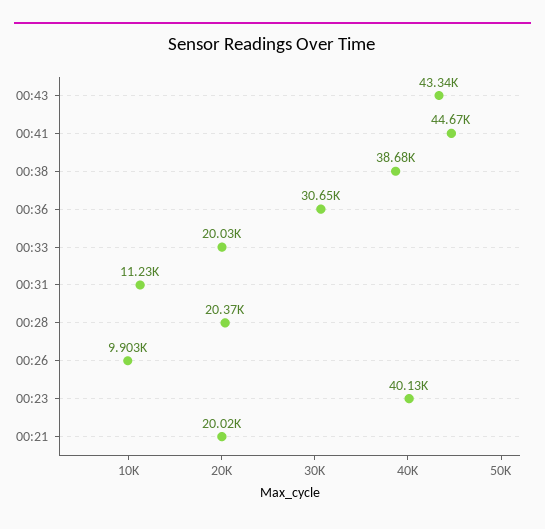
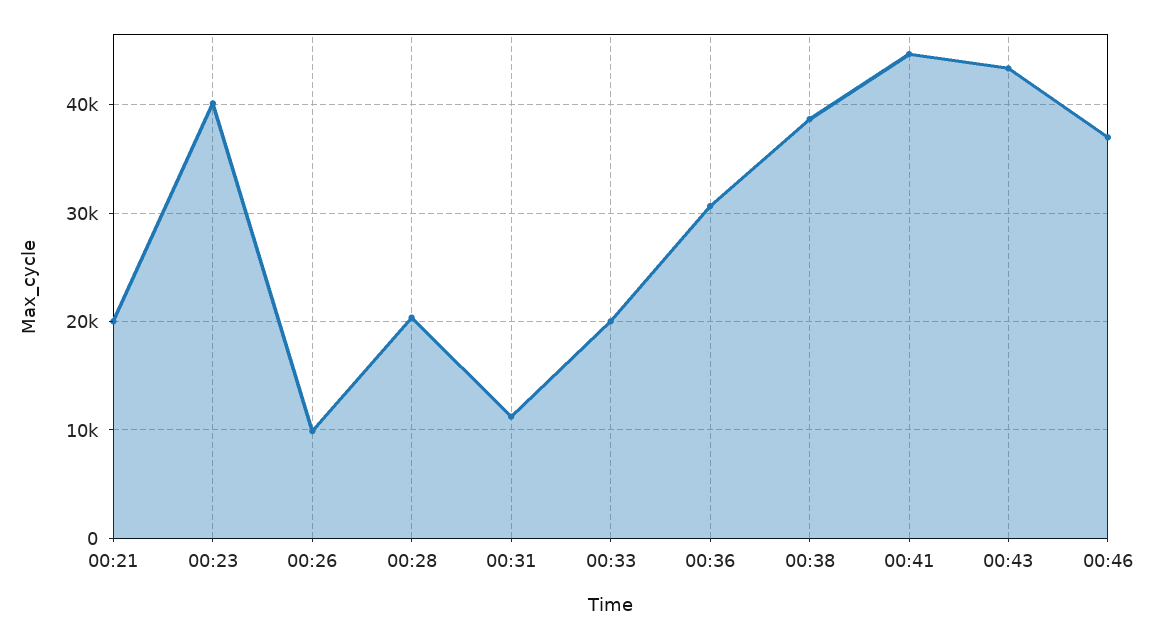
00:46: none -> 37000

